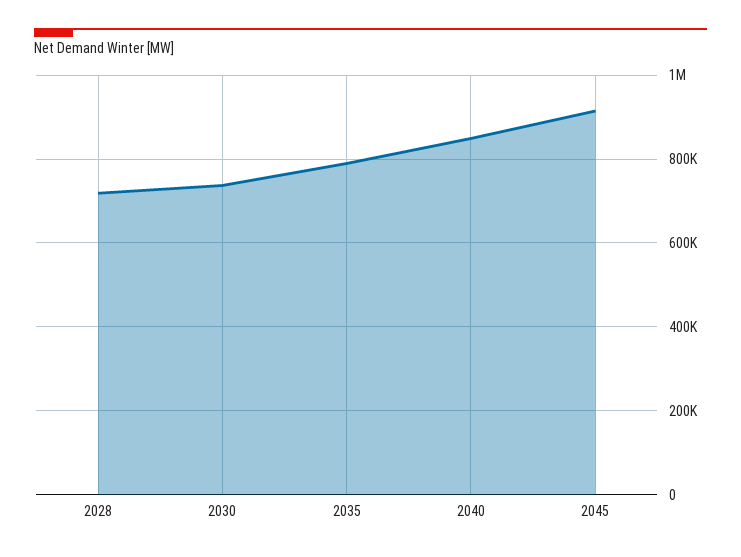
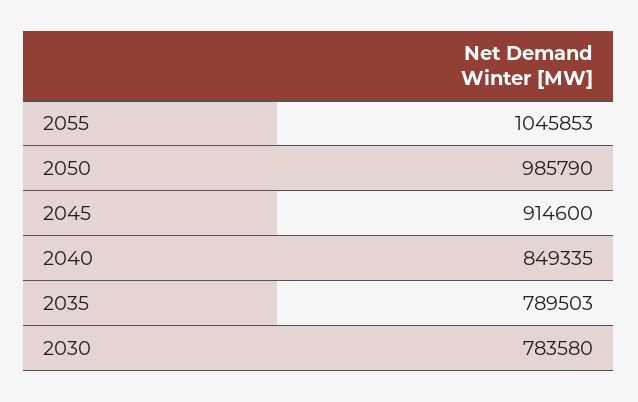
2028: 720000 -> none
2030: 740000 -> 783580
2055: none -> 1045853
2050: none -> 985790

